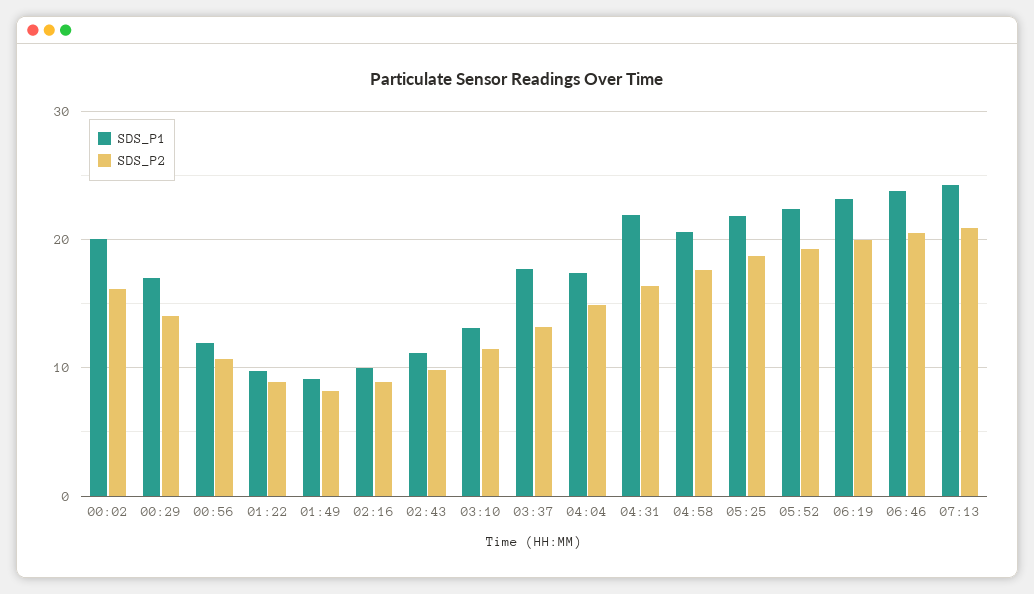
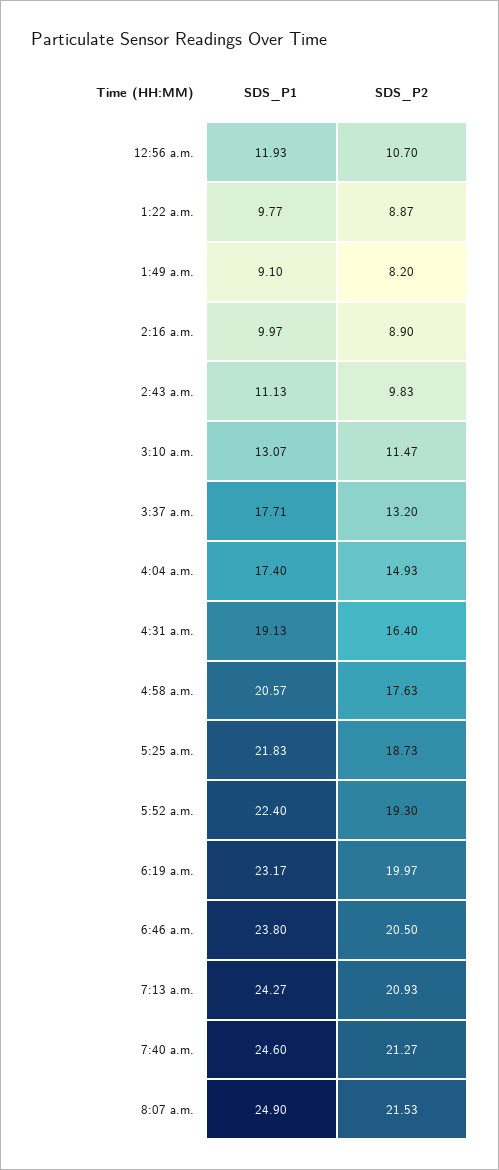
SDS_P1, 00:02: 20 -> none
SDS_P2, 00:02: 16 -> none
SDS_P1, 00:29: 17 -> none
SDS_P2, 00:29: 14 -> none
SDS_P1, 04:31: 22 -> 19.13
SDS_P1, 7:40 a.m.: none -> 24.6
SDS_P2, 7:40 a.m.: none -> 21.27
SDS_P1, 8:07 a.m.: none -> 24.9
SDS_P2, 8:07 a.m.: none -> 21.53

